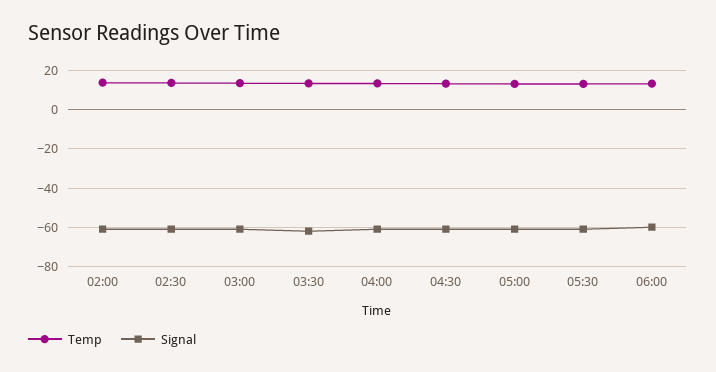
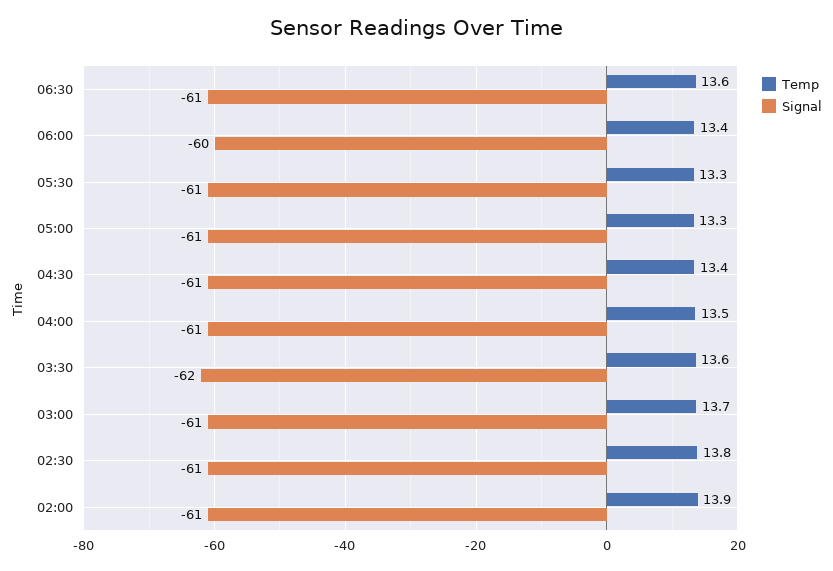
Temp, 06:30: none -> 13.6
Signal, 06:30: none -> -61

